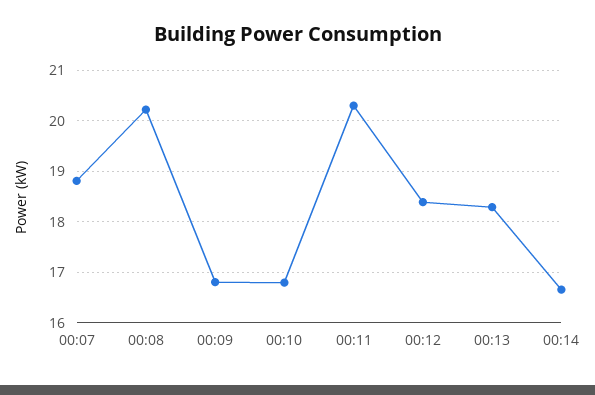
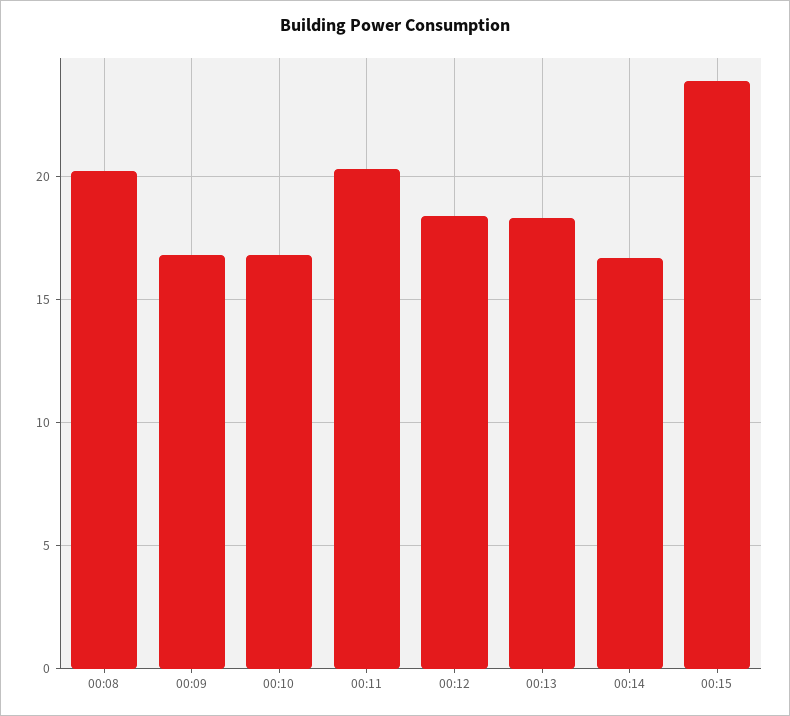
00:07: 18.8 -> none
00:15: none -> 24

